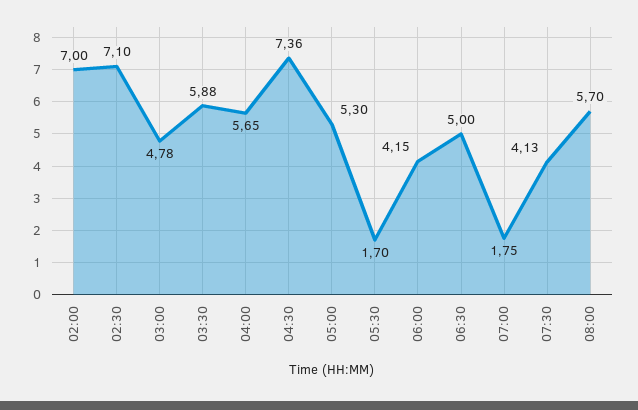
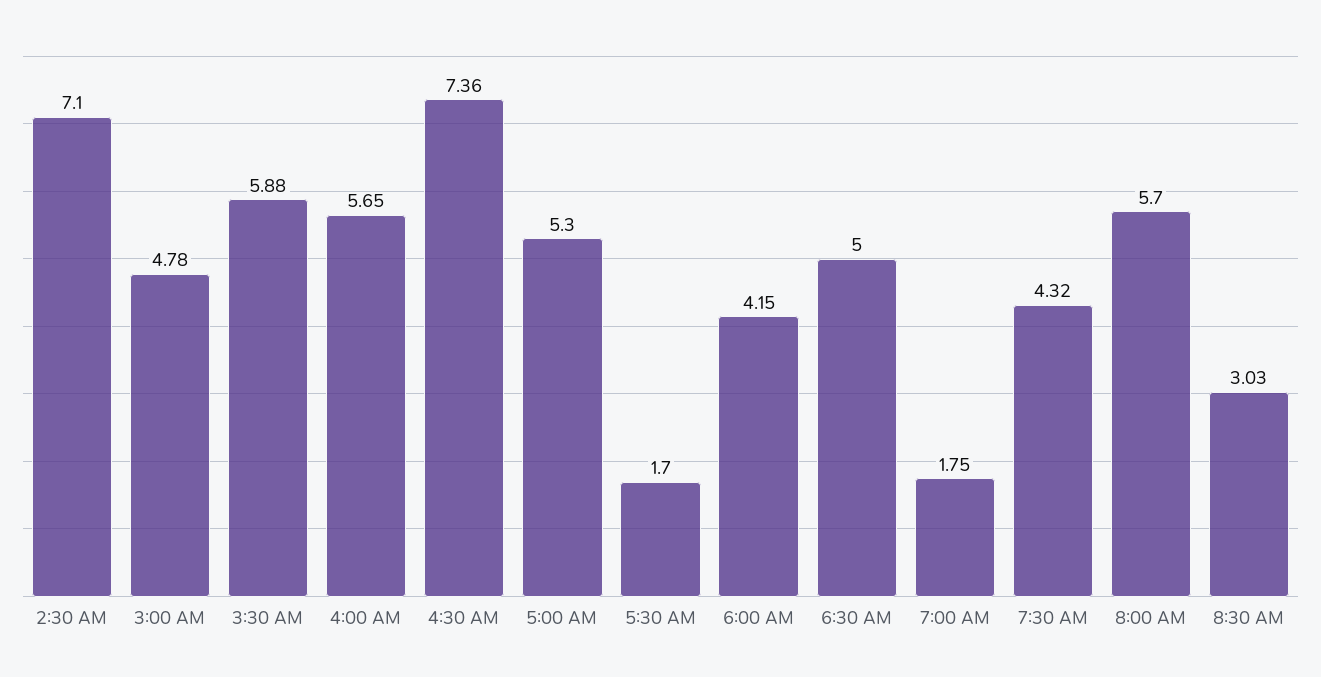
02:00: 7 -> none
07:30: 4.13 -> 4.32
8:30 AM: none -> 3.03

